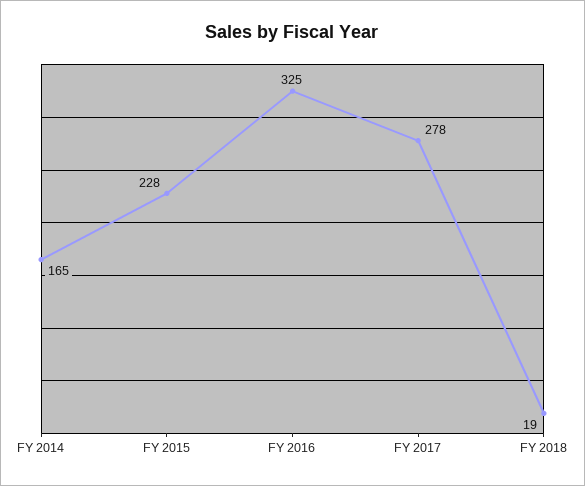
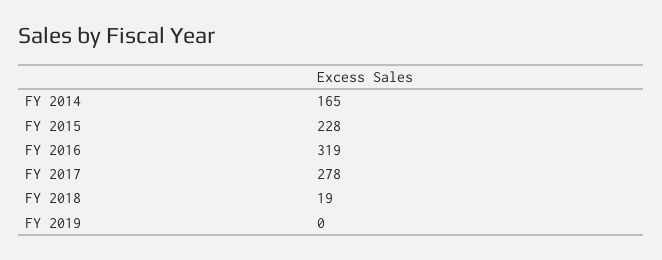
FY 2016: 325 -> 319
FY 2019: none -> 0

